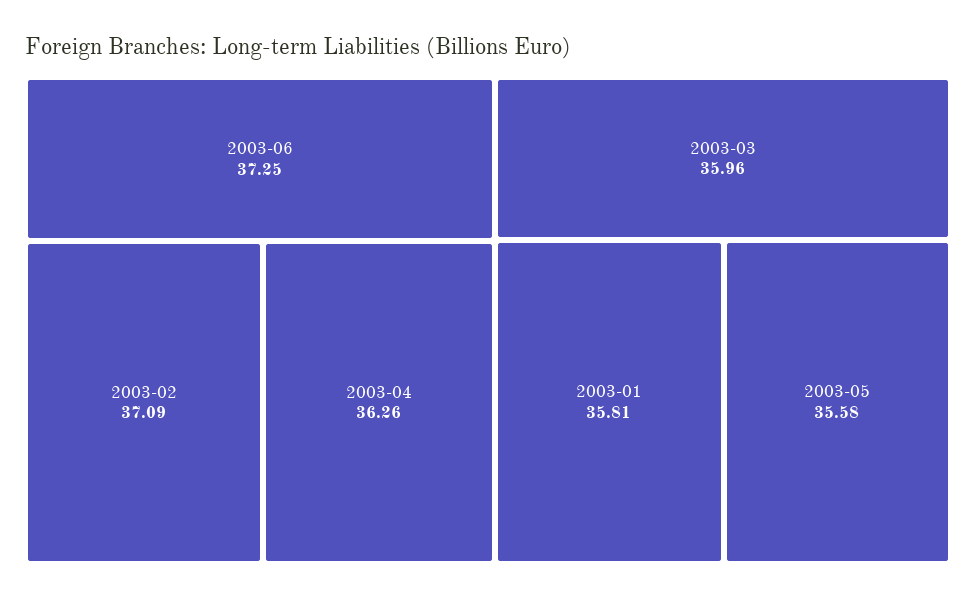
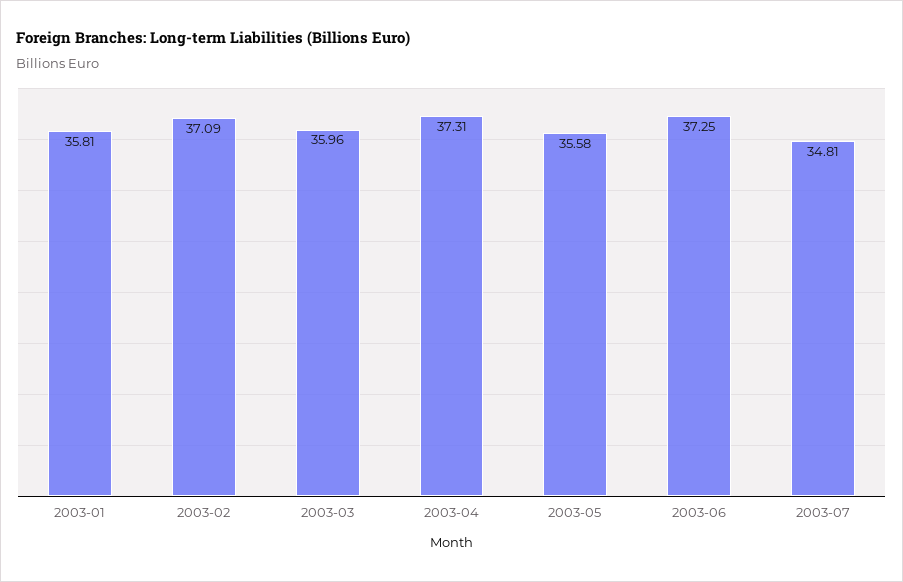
2003-04: 36.26 -> 37.31
2003-07: none -> 34.81

